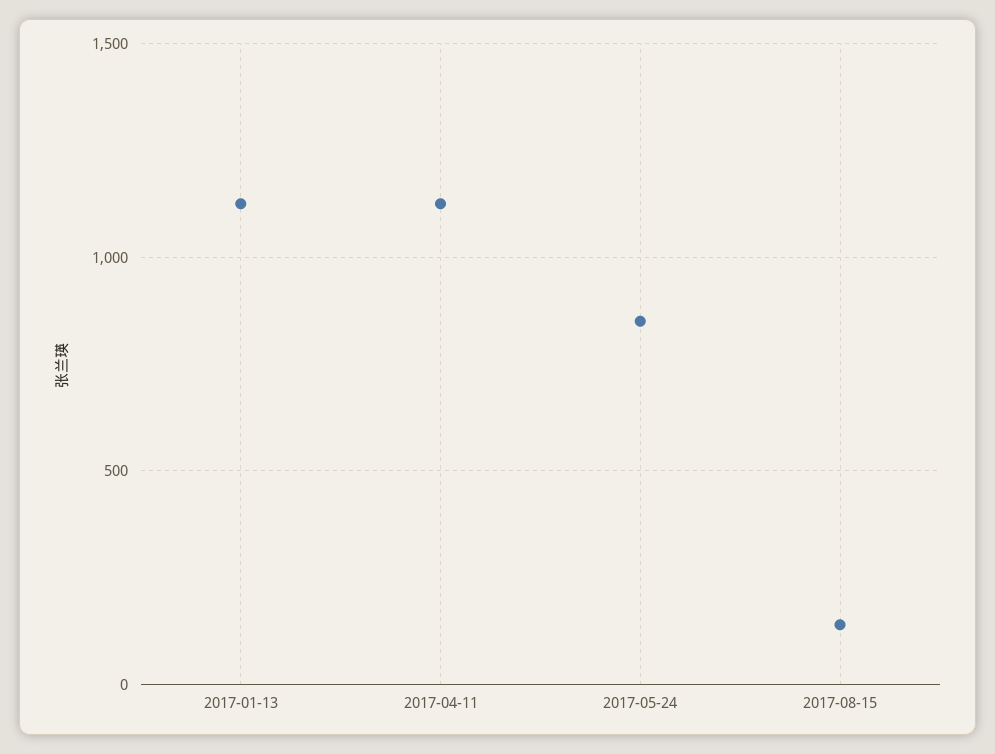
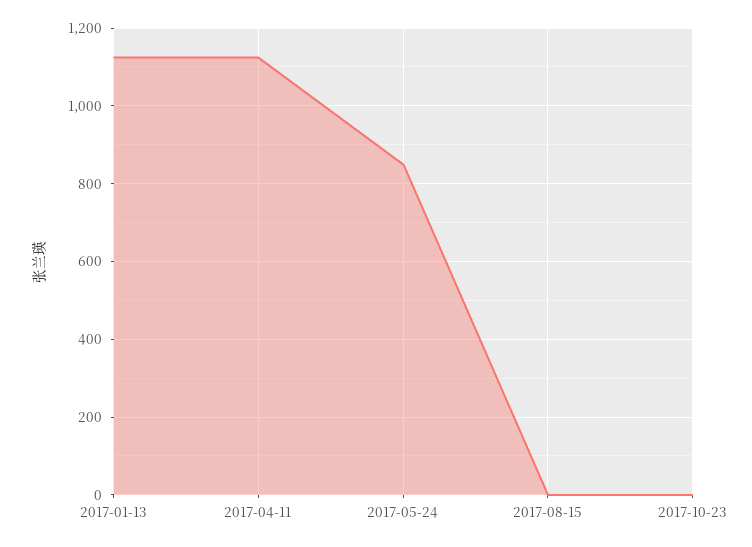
2017-08-15: 150 -> 0
2017-10-23: none -> 0

